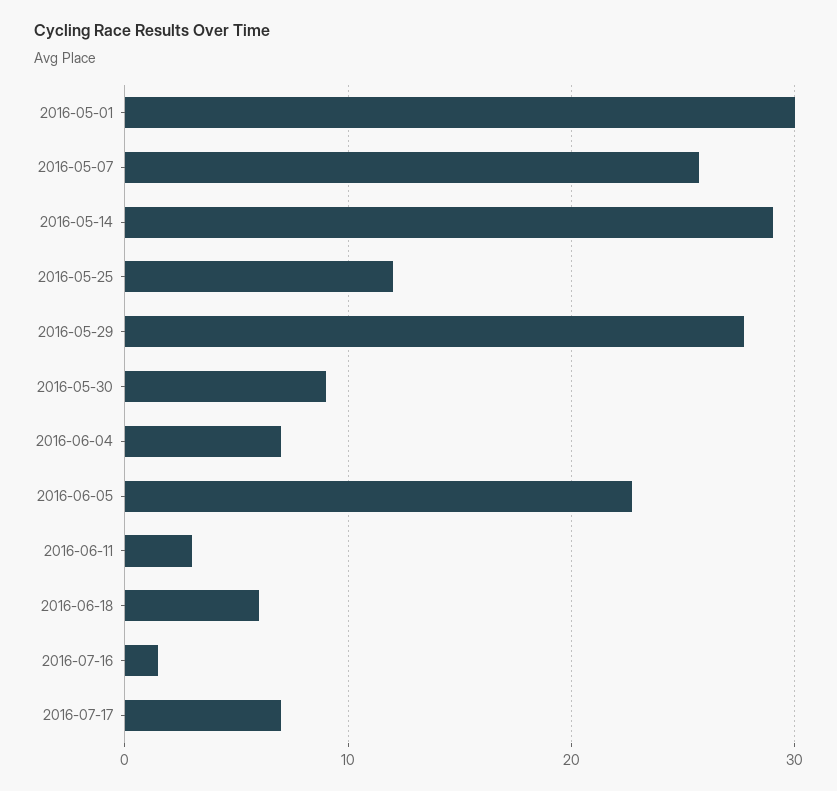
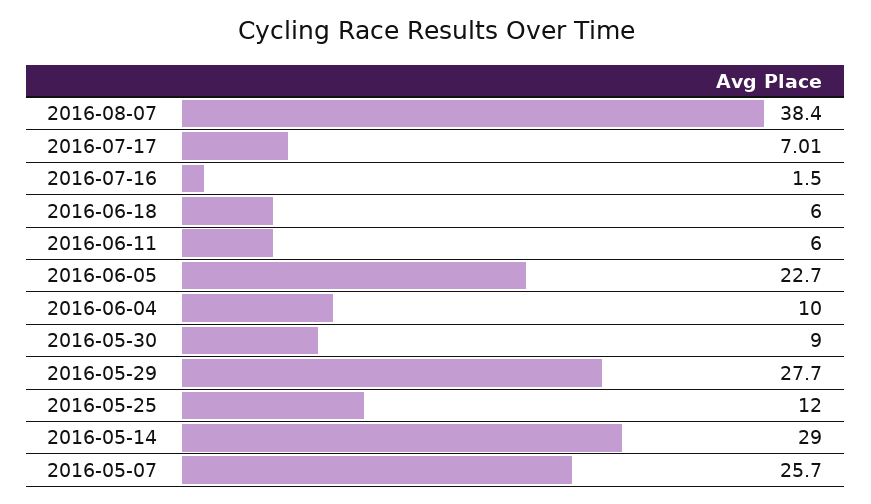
2016-05-01: 30 -> none
2016-06-04: 7 -> 10
2016-06-11: 3 -> 6
2016-08-07: none -> 38.4

